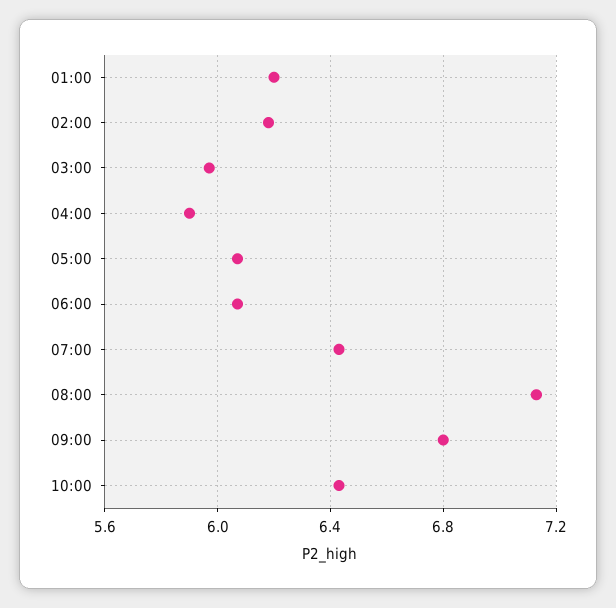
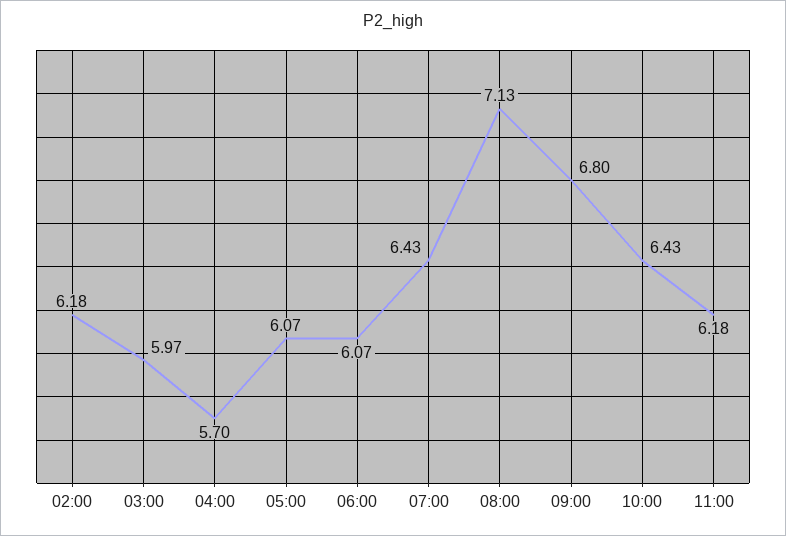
01:00: 6.2 -> none
04:00: 5.9 -> 5.7
11:00: none -> 6.18

